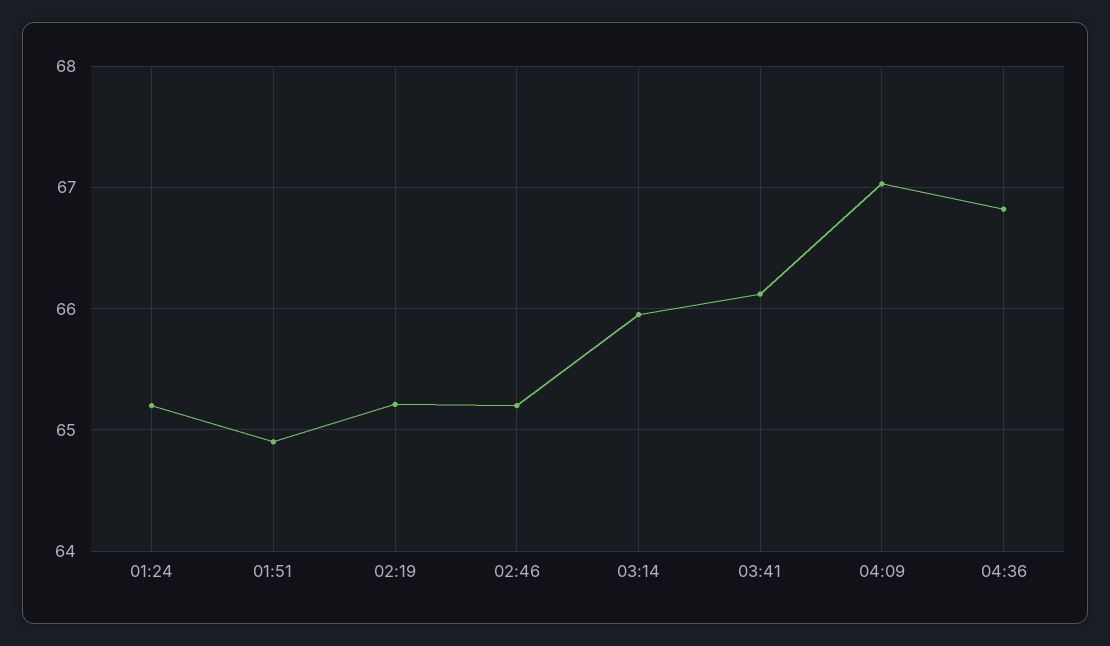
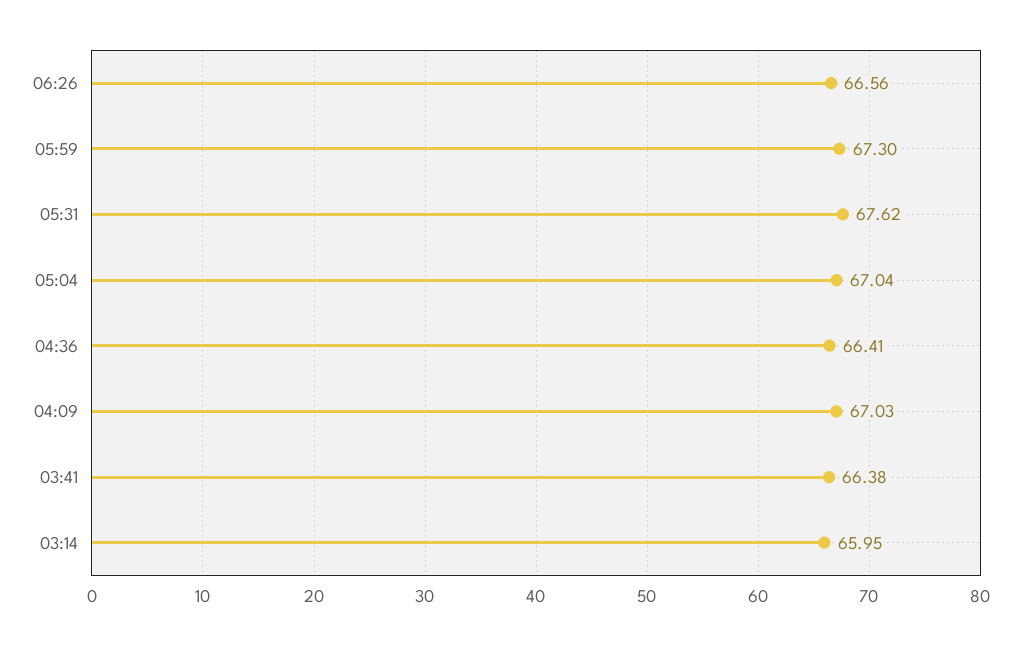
01:24: 65.2 -> none
01:51: 64.9 -> none
02:19: 65.2 -> none
02:46: 65.2 -> none
03:41: 66.1 -> 66.38
04:36: 66.8 -> 66.41
06:26: none -> 66.56
05:59: none -> 67.3
05:31: none -> 67.62
05:04: none -> 67.04

